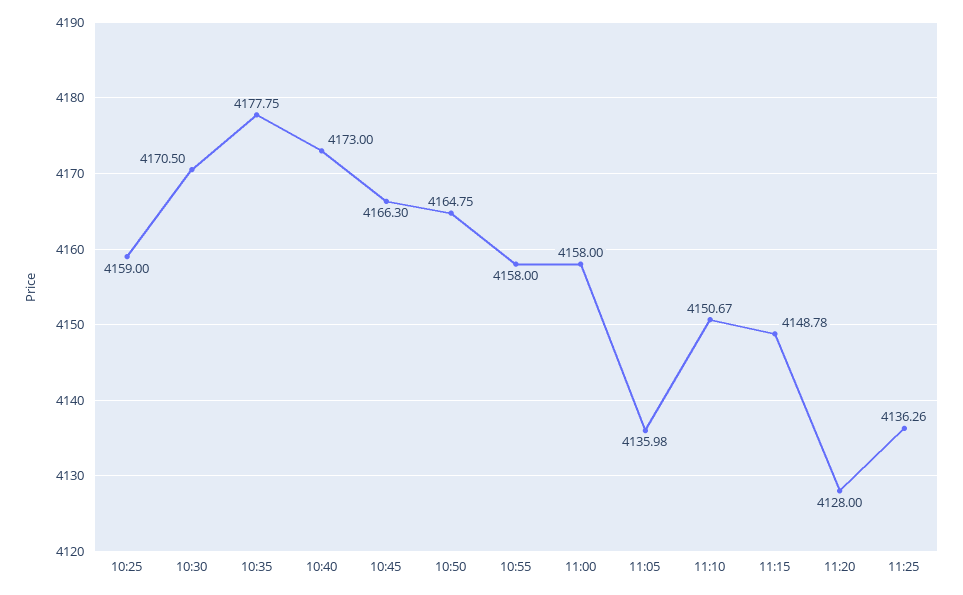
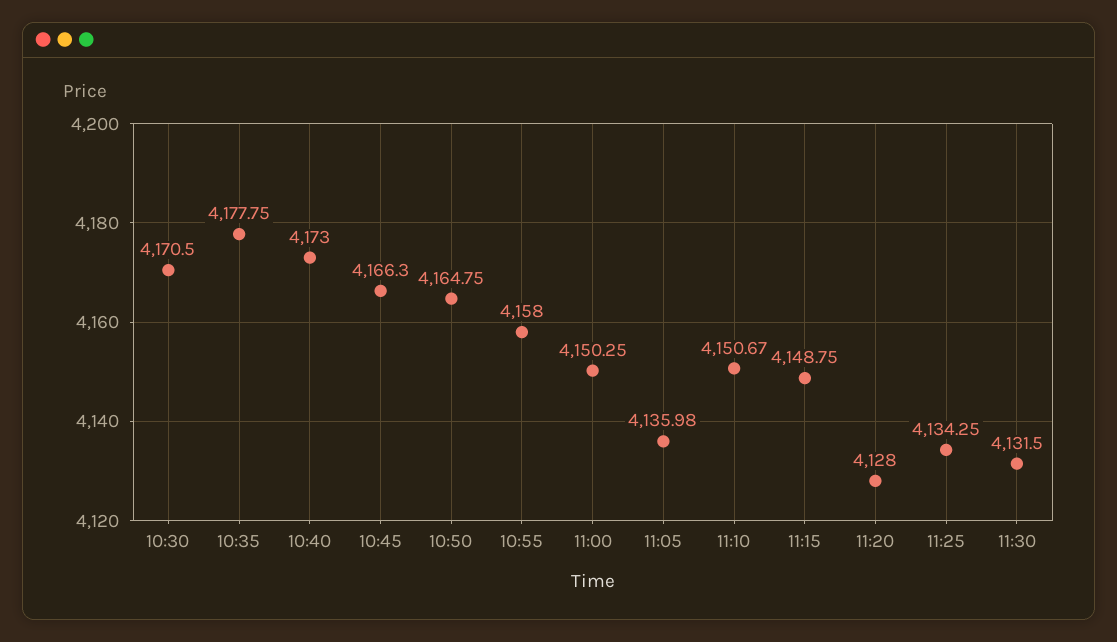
10:25: 4159 -> none
11:00: 4158 -> 4150.25
11:15: 4148.78 -> 4148.75
11:25: 4136.26 -> 4134.25
11:30: none -> 4131.5

